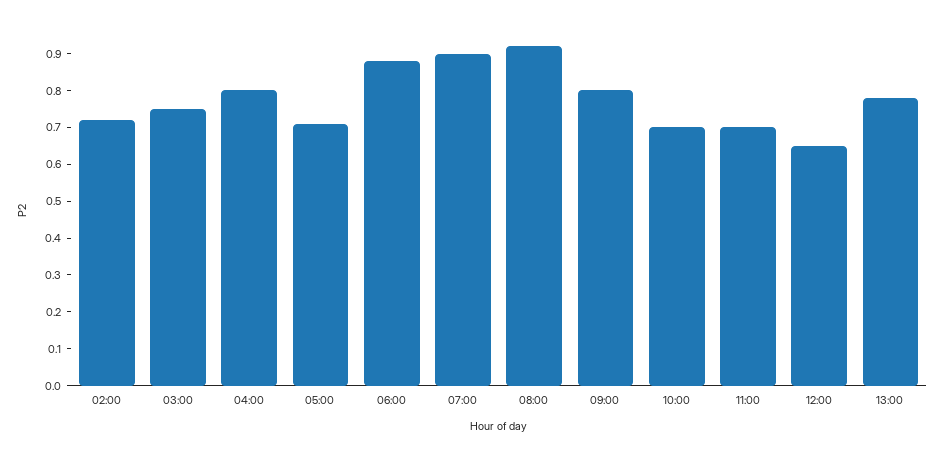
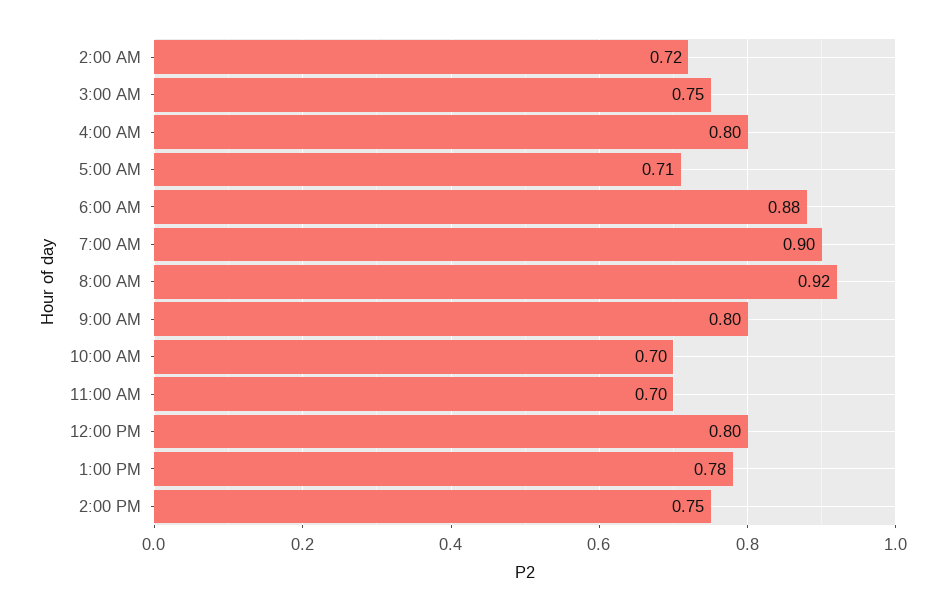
12:00: 0.65 -> 0.8
2:00 PM: none -> 0.75

